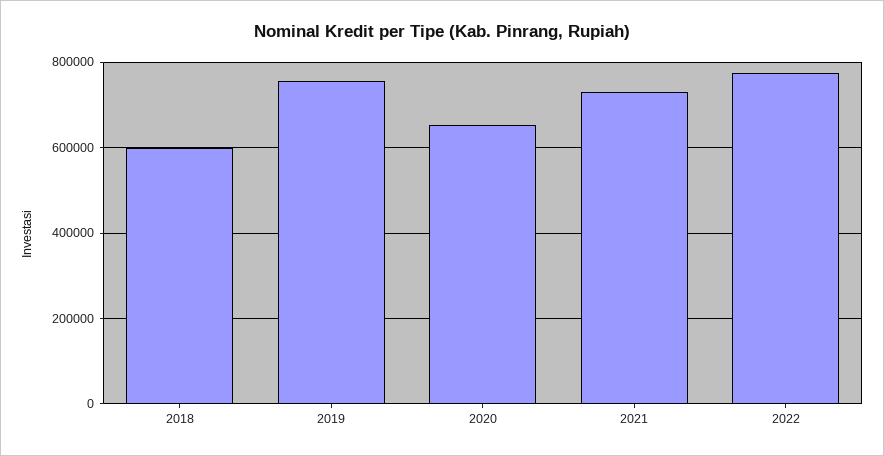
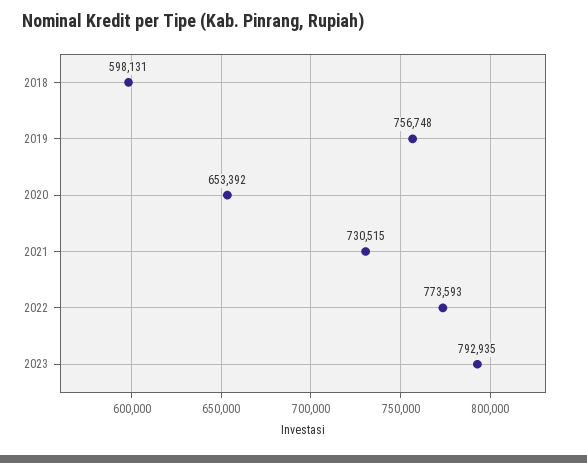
2023: none -> 792935

